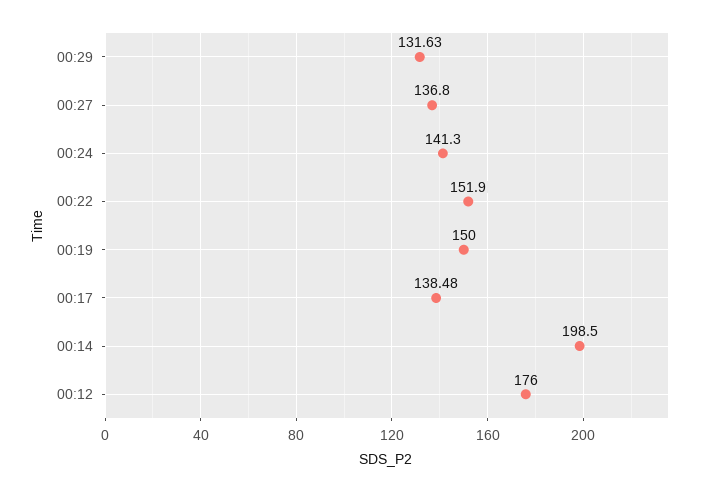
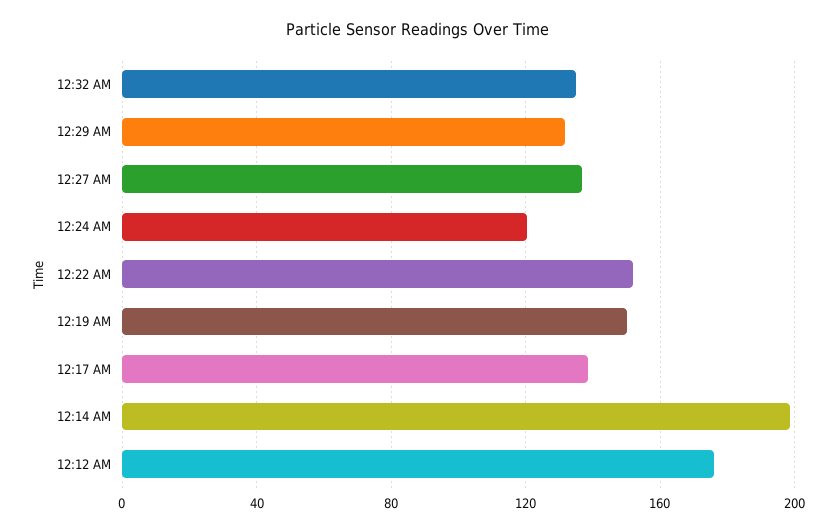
00:24: 141.3 -> 120
12:32 AM: none -> 135

